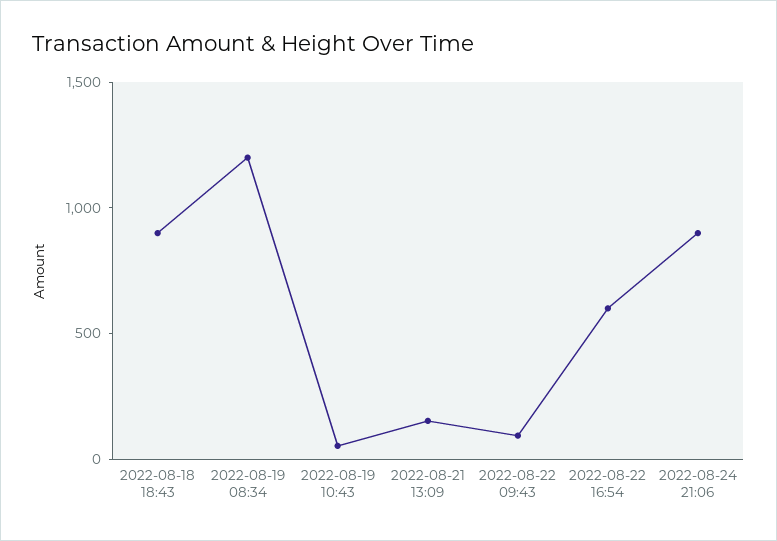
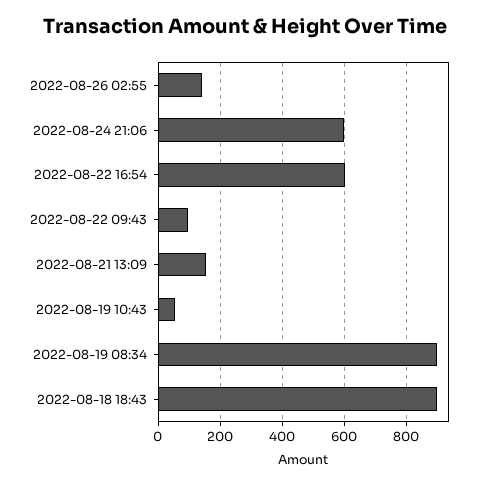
2022-08-19 08:34: 1200 -> 900
2022-08-24 21:06: 900 -> 600
2022-08-26 02:55: none -> 140

